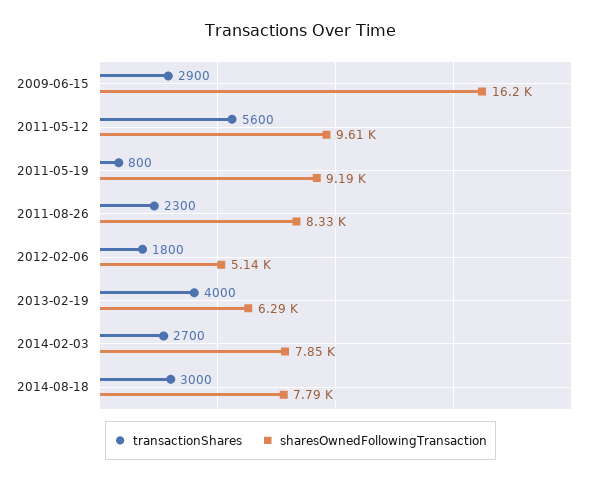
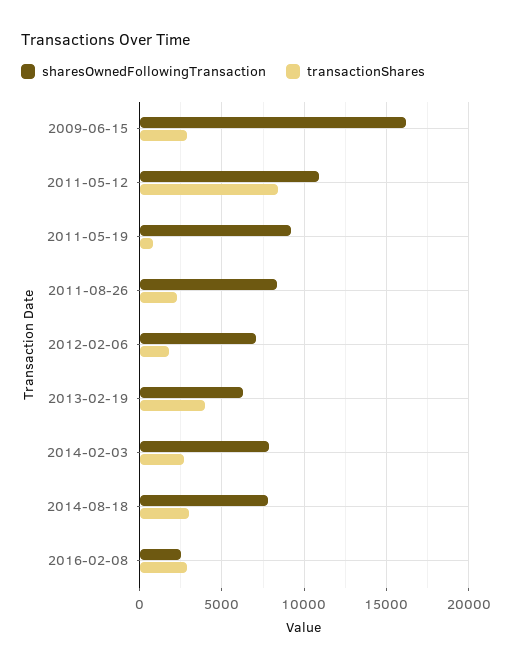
transactionShares, 2011-05-12: 5600 -> 8500
sharesOwnedFollowingTransaction, 2011-05-12: 9610 -> 11000
sharesOwnedFollowingTransaction, 2012-02-06: 5140 -> 7000
sharesOwnedFollowingTransaction, 2016-02-08: none -> 2500
transactionShares, 2016-02-08: none -> 3000

